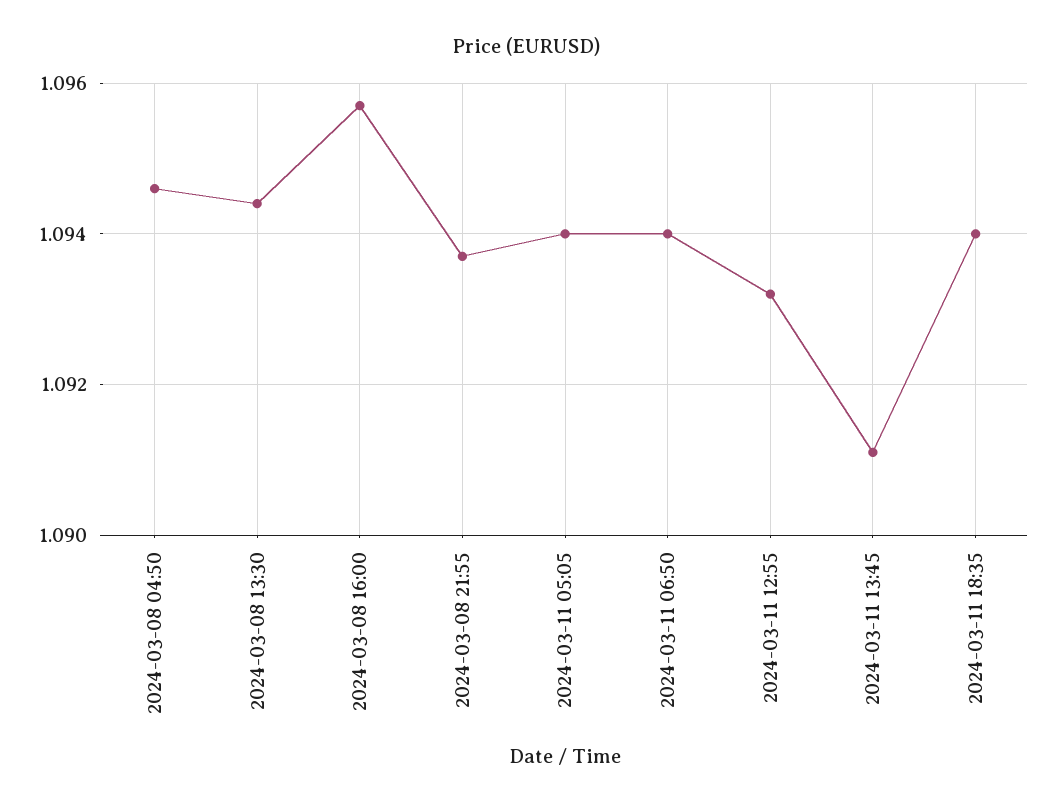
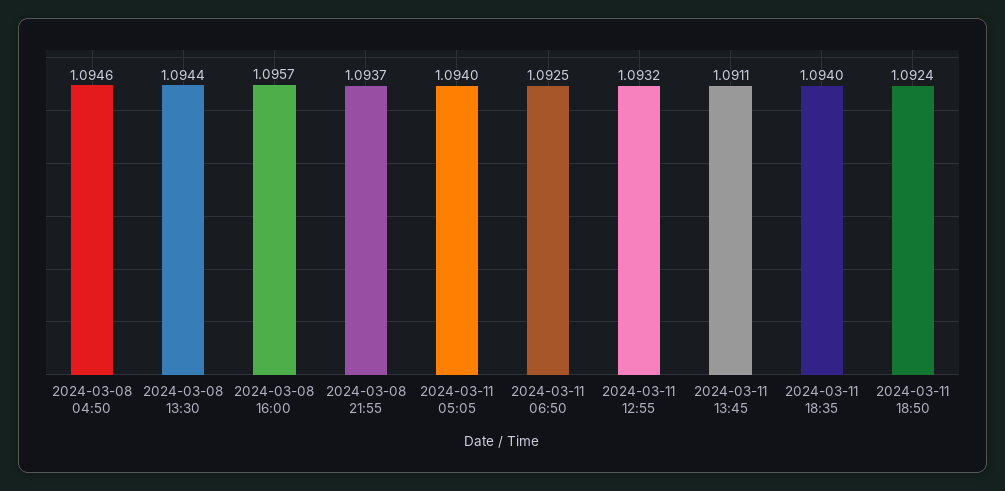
2024-03-11 06:50: 1.094 -> 1.0925
2024-03-11 18:50: none -> 1.0924

